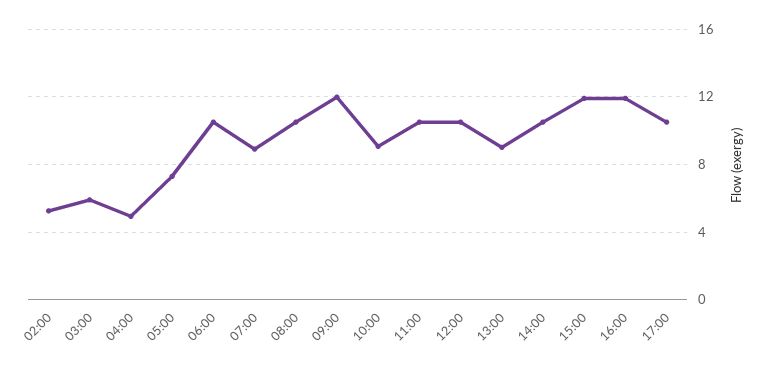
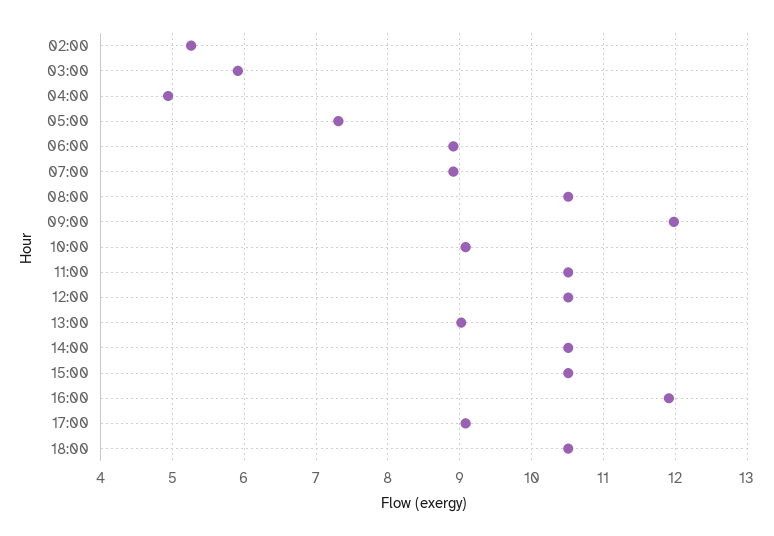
06:00: 10.5 -> 8.9
15:00: 12 -> 10.5
17:00: 10.5 -> 9.1
18:00: none -> 10.5

